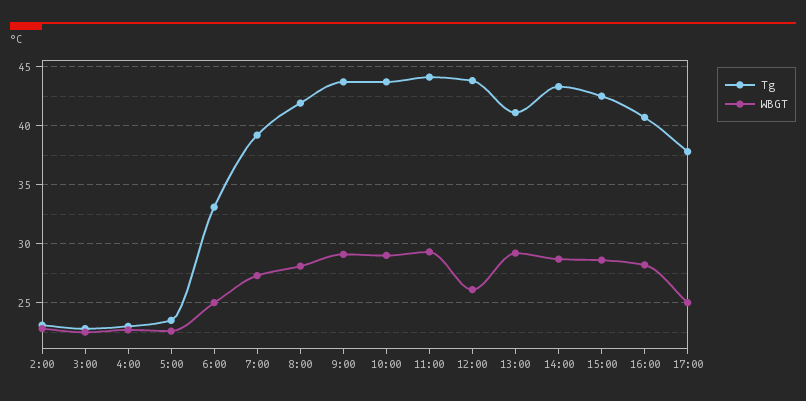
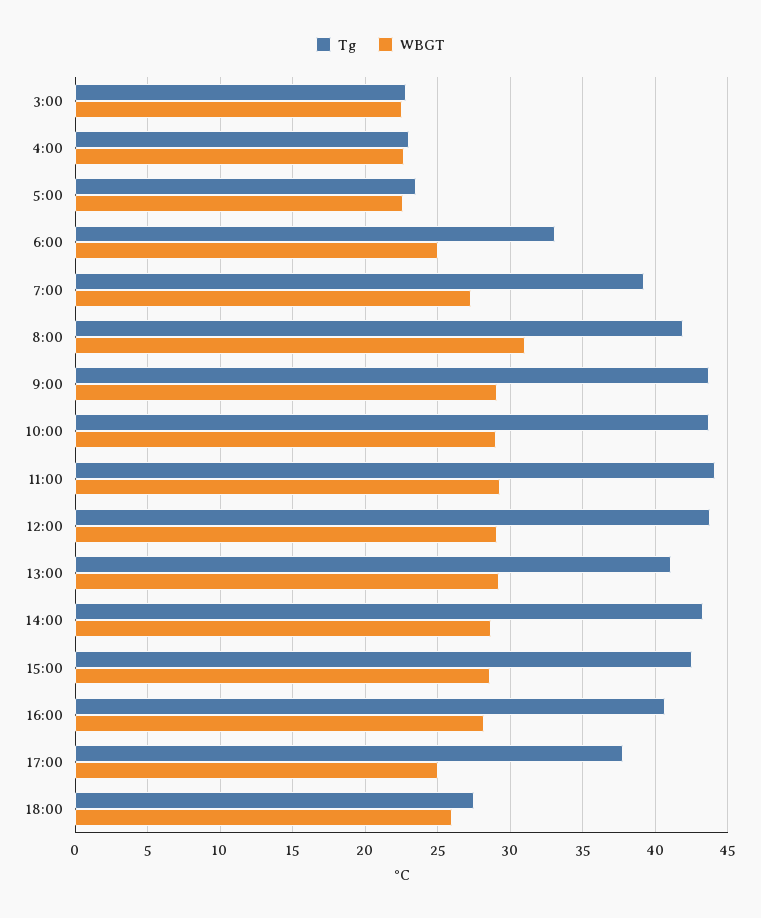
Tg, 2:00: 23 -> none
WBGT, 2:00: 23 -> none
WBGT, 8:00: 28 -> 31
WBGT, 12:00: 26 -> 29
Tg, 18:00: none -> 27.5
WBGT, 18:00: none -> 26

